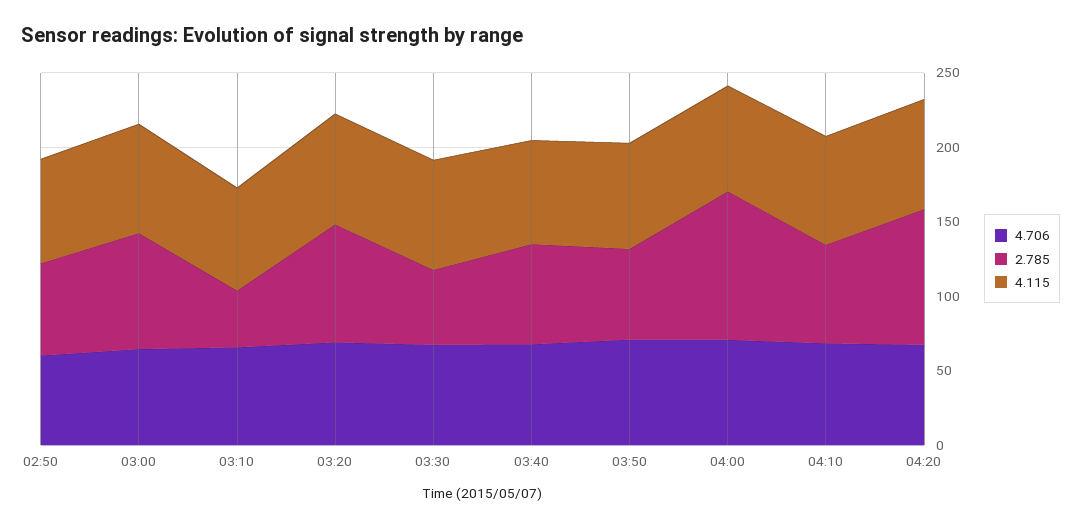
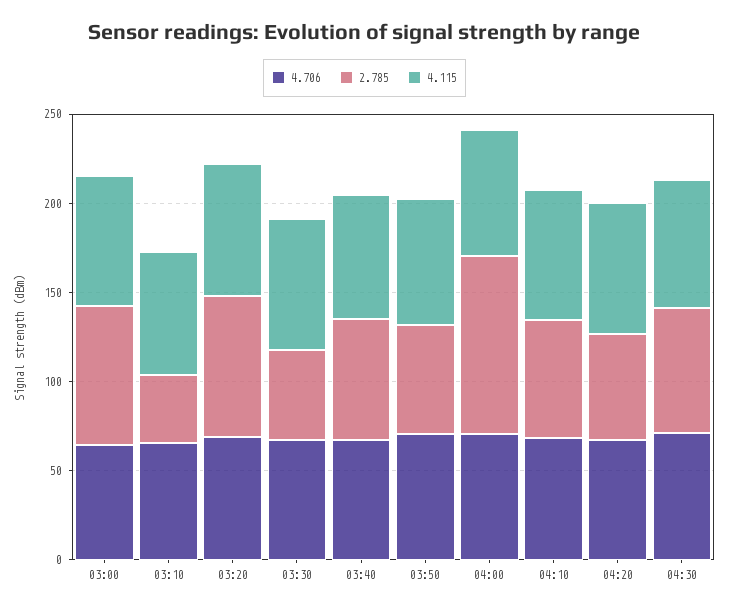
4.706, 02:50: 60 -> none
2.785, 02:50: 60 -> none
4.115, 02:50: 70 -> none
2.785, 04:20: 90 -> 60
4.706, 04:30: none -> 70
2.785, 04:30: none -> 70
4.115, 04:30: none -> 70

